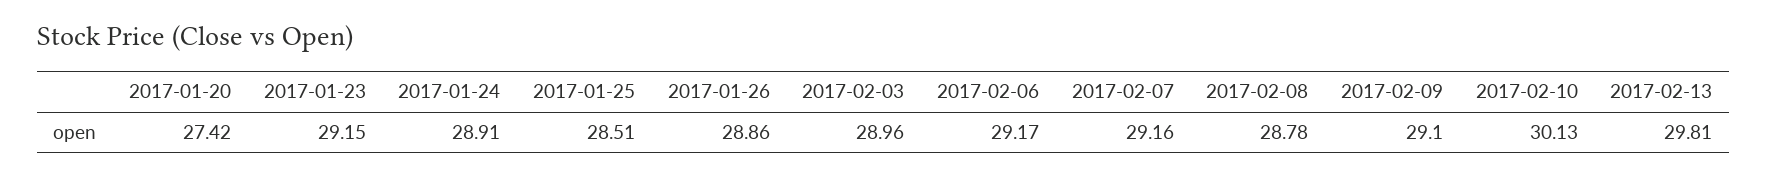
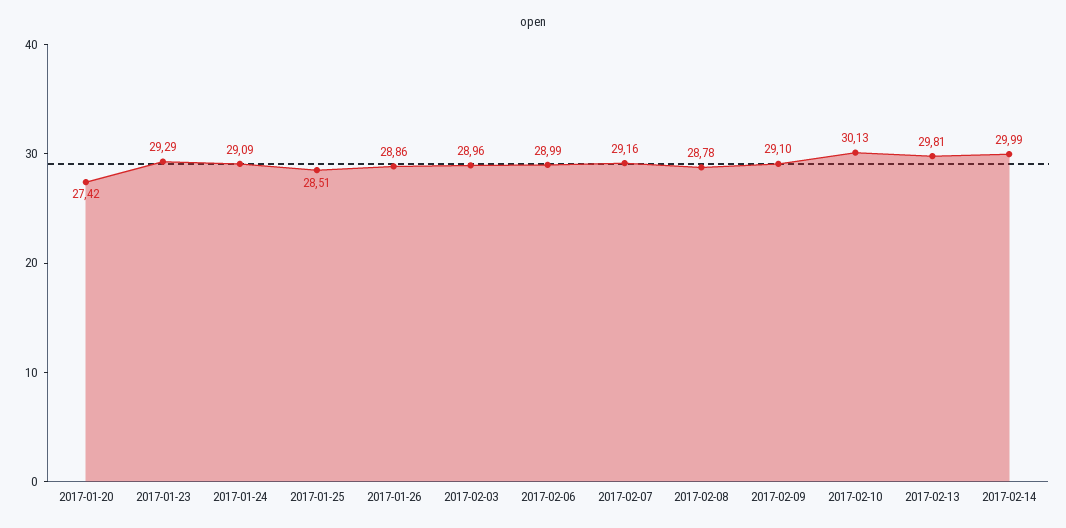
2017-01-23: 29.15 -> 29.29
2017-01-24: 28.91 -> 29.09
2017-02-06: 29.17 -> 28.99
2017-02-14: none -> 29.99

